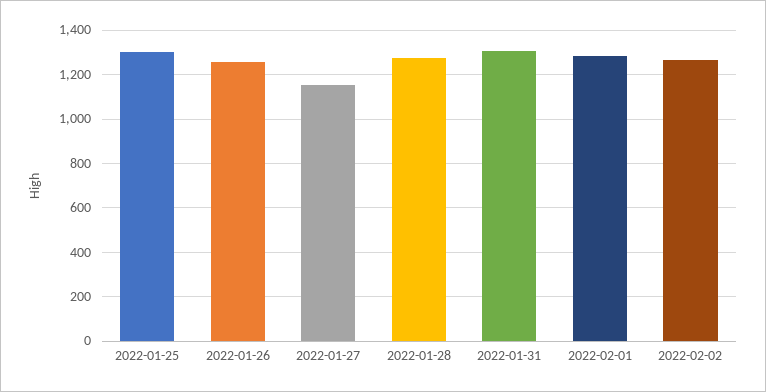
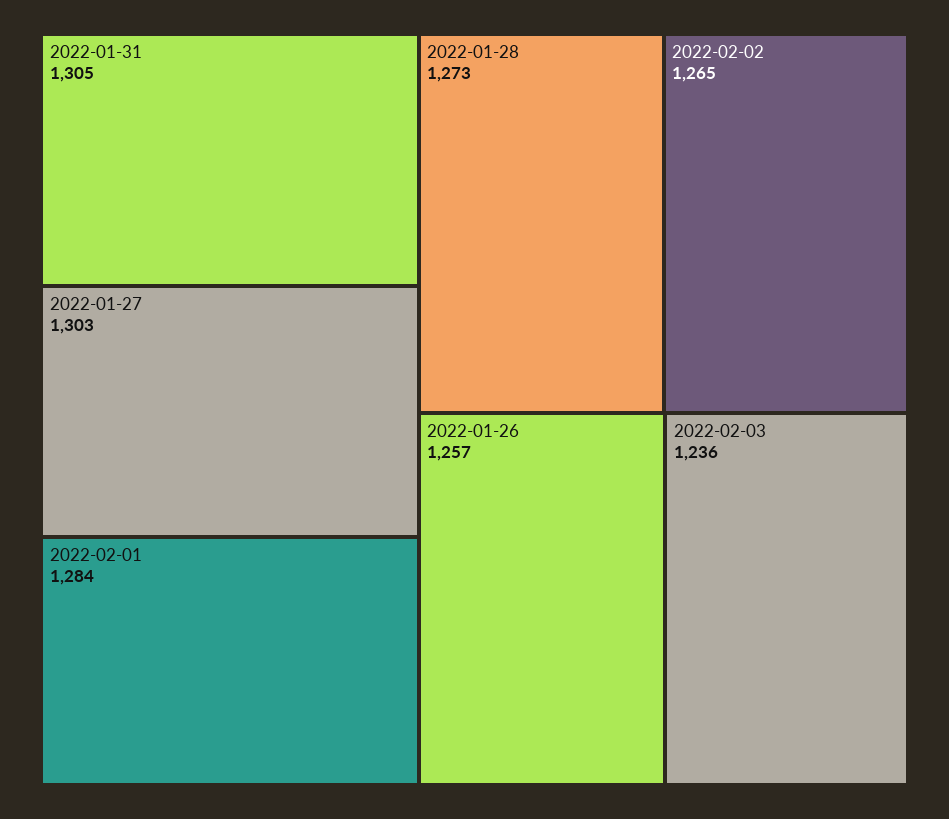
2022-01-25: 1300 -> none
2022-01-27: 1150 -> 1303
2022-02-03: none -> 1236

